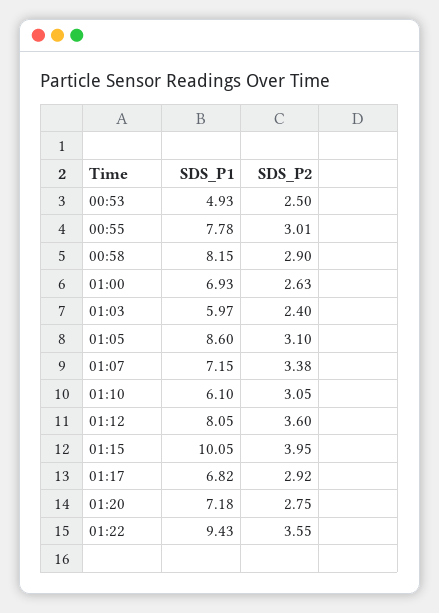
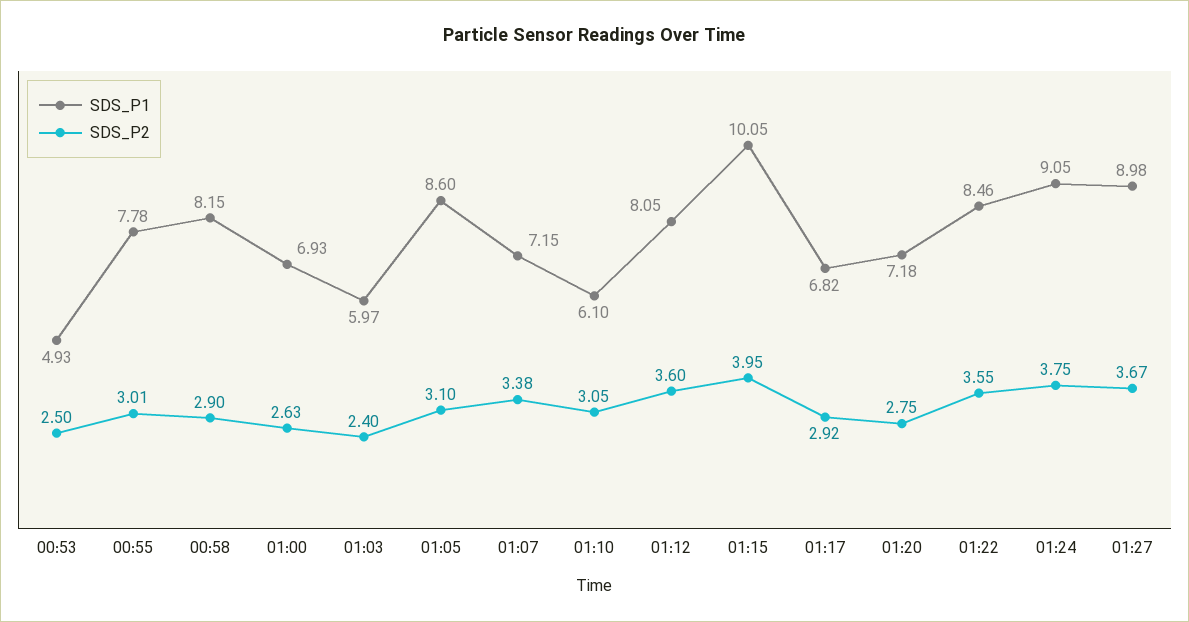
SDS_P1, 01:22: 9.43 -> 8.46
SDS_P1, 01:24: none -> 9.05
SDS_P2, 01:24: none -> 3.75
SDS_P1, 01:27: none -> 8.98
SDS_P2, 01:27: none -> 3.67

